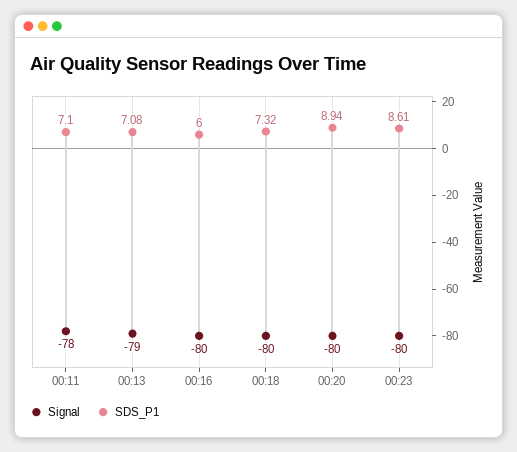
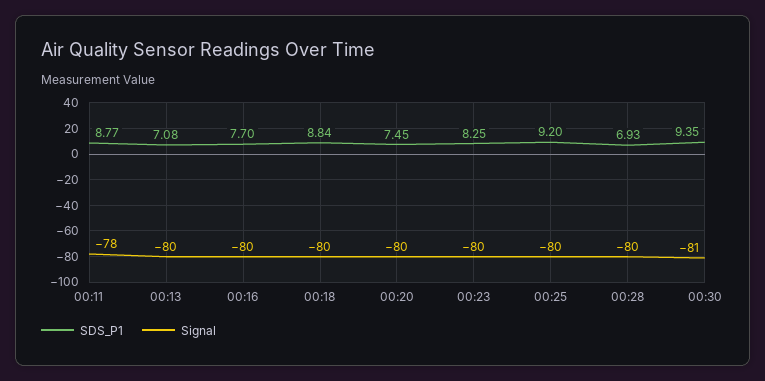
SDS_P1, 00:11: 7.1 -> 8.77
Signal, 00:13: -79 -> -80
SDS_P1, 00:16: 6 -> 7.7
SDS_P1, 00:18: 7.32 -> 8.84
SDS_P1, 00:20: 8.94 -> 7.45
SDS_P1, 00:23: 8.61 -> 8.25
SDS_P1, 00:25: none -> 9.2
Signal, 00:25: none -> -80
SDS_P1, 00:28: none -> 6.93
Signal, 00:28: none -> -80
SDS_P1, 00:30: none -> 9.35
Signal, 00:30: none -> -81

